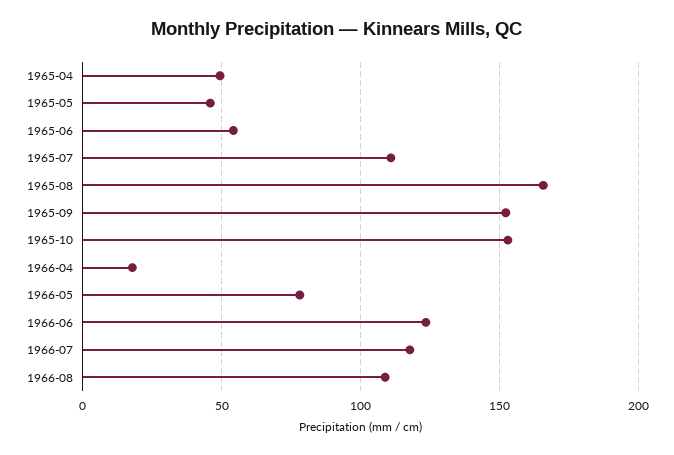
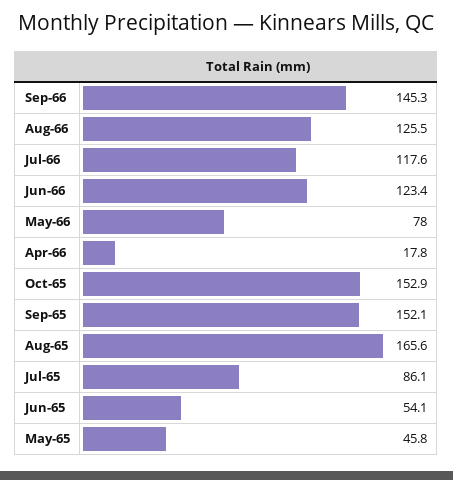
1965-04: 50 -> none
1965-07: 110 -> 86.1
1966-08: 110 -> 125.5
Sep-66: none -> 145.3

